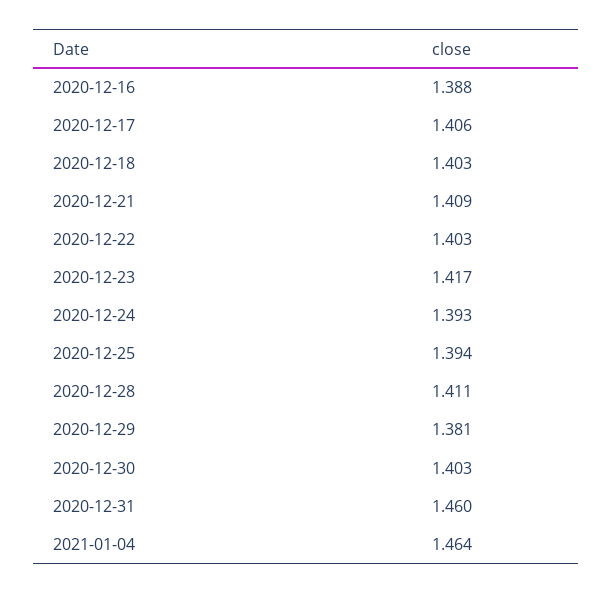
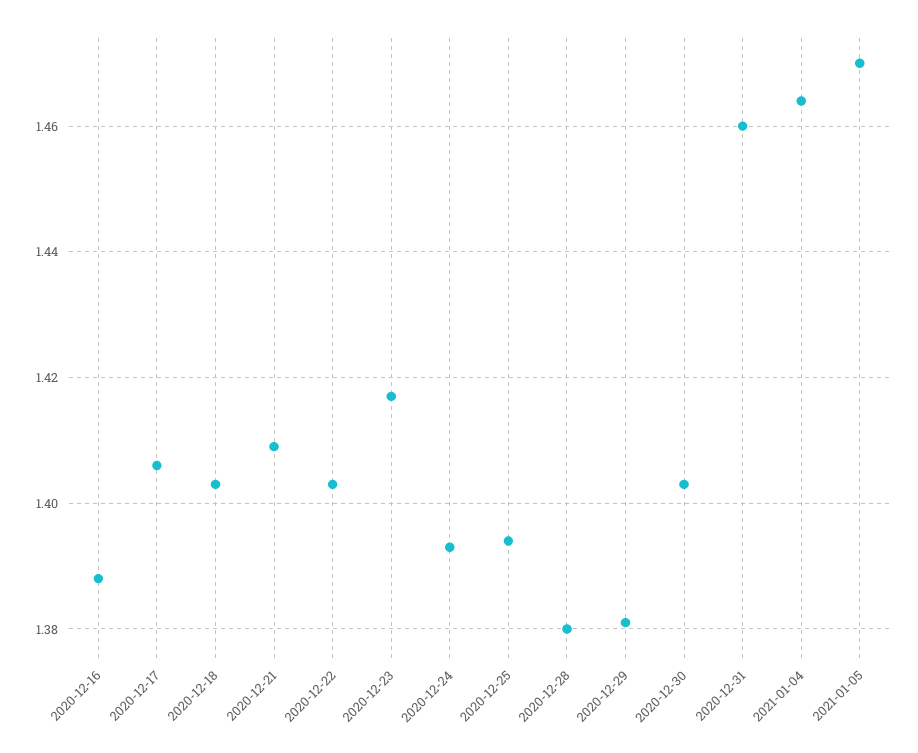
2020-12-28: 1.411 -> 1.38
2021-01-05: none -> 1.47

